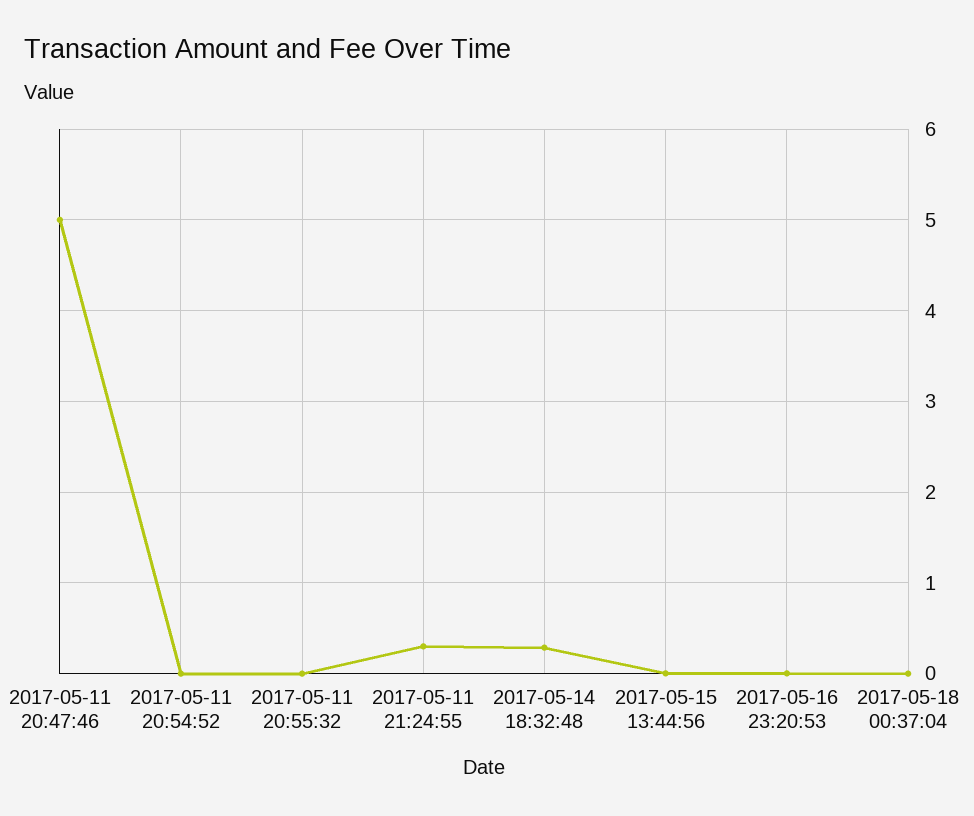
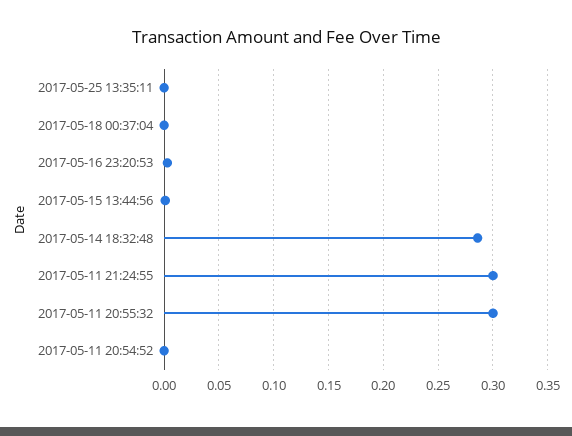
2017-05-11 20:47:46: 5 -> none
2017-05-11 20:55:32: 0 -> 0.3
2017-05-25 13:35:11: none -> 0

